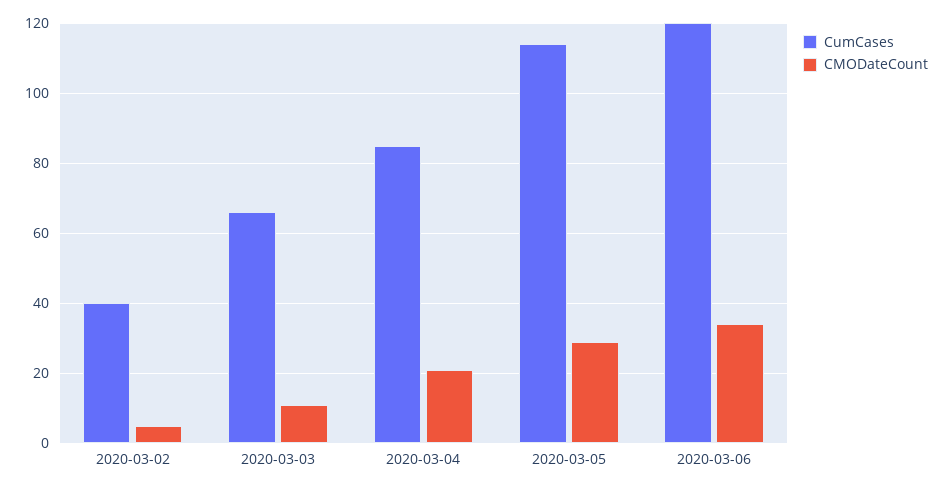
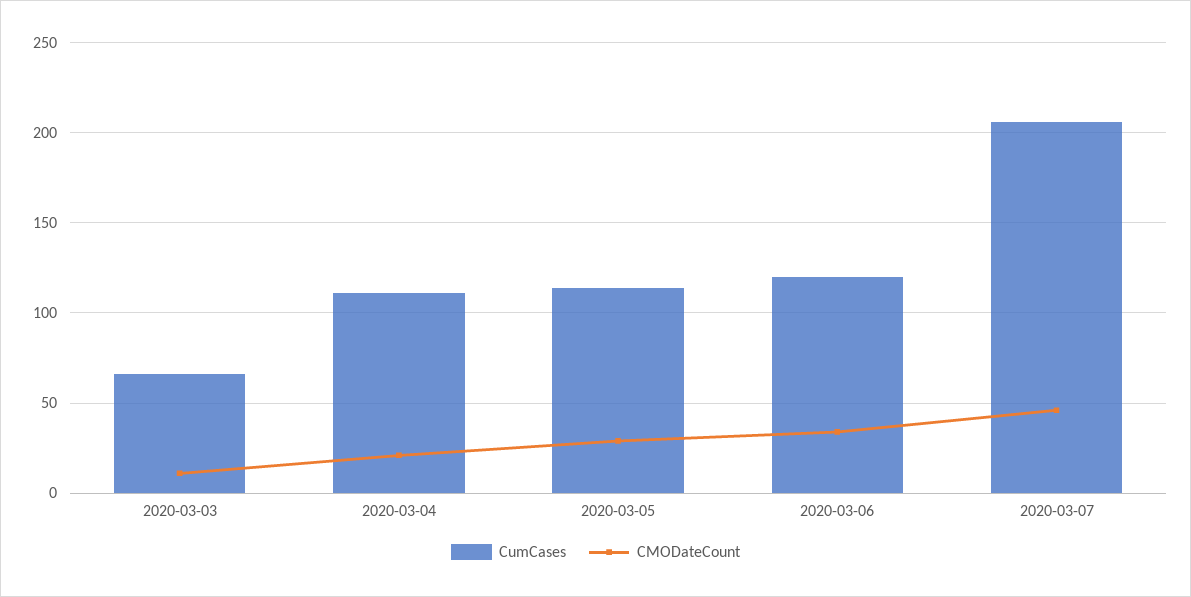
CumCases, 2020-03-02: 40 -> none
CMODateCount, 2020-03-02: 5 -> none
CumCases, 2020-03-04: 85 -> 110
CumCases, 2020-03-07: none -> 205
CMODateCount, 2020-03-07: none -> 45

